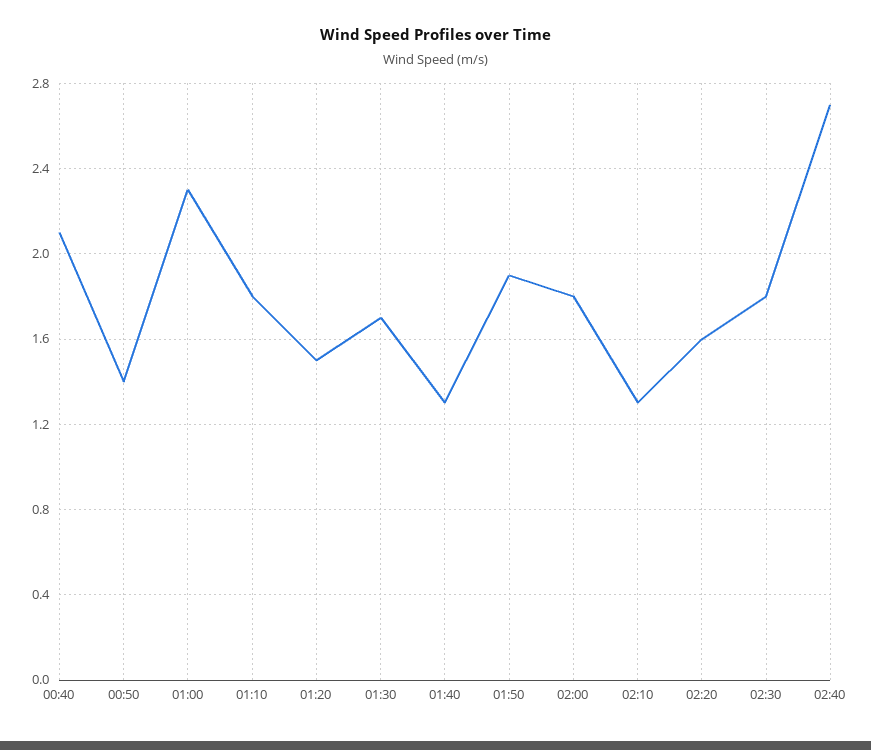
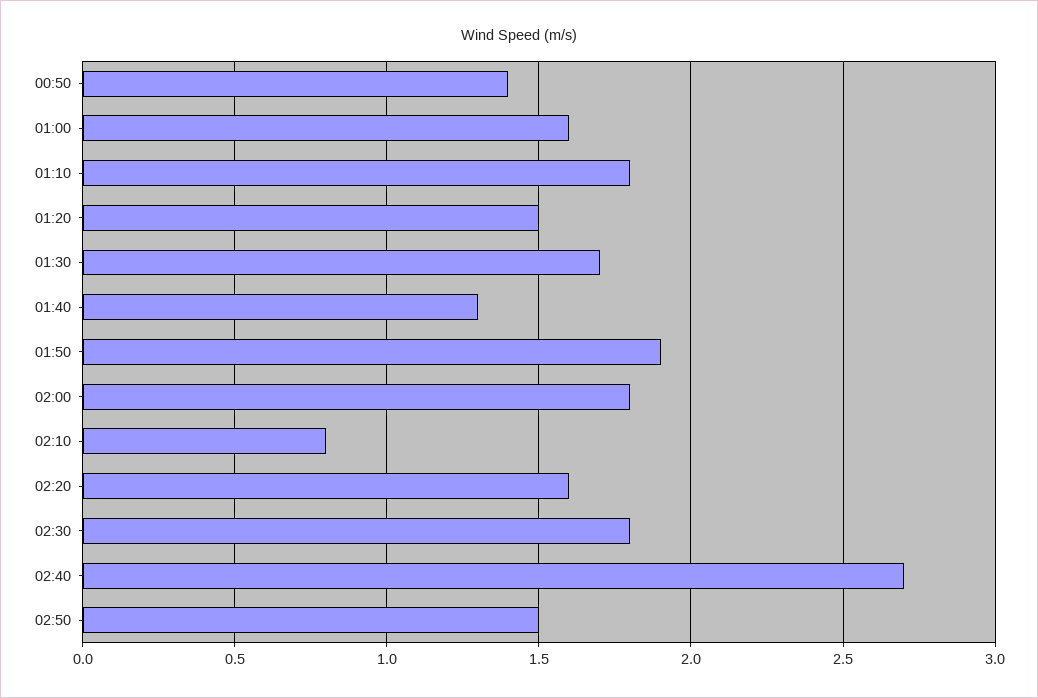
00:40: 2.1 -> none
01:00: 2.3 -> 1.6
02:10: 1.3 -> 0.8
02:50: none -> 1.5

